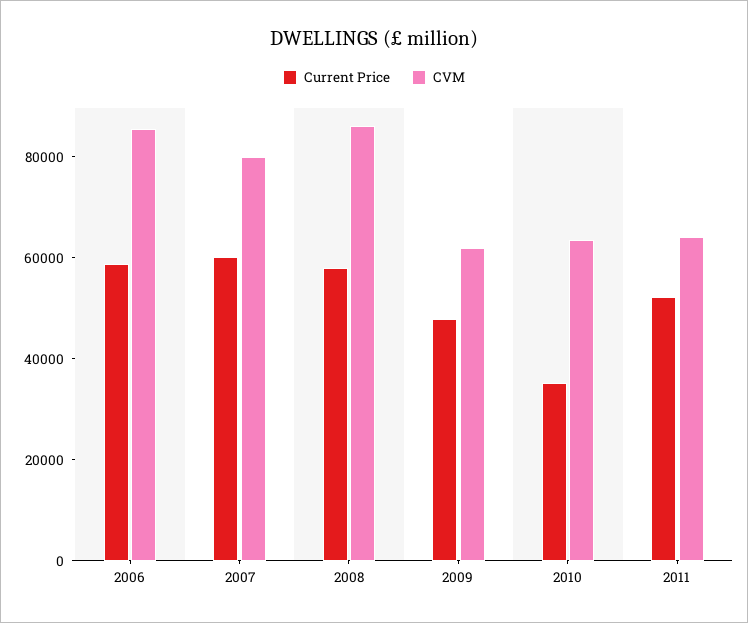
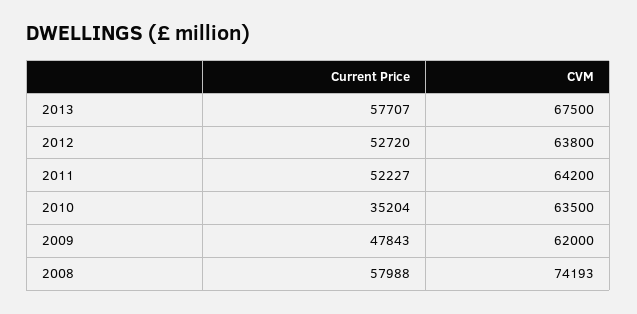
Current Price, 2006: 60000 -> none
CVM, 2006: 85000 -> none
Current Price, 2007: 60000 -> none
CVM, 2007: 80000 -> none
CVM, 2008: 85000 -> 74193
Current Price, 2013: none -> 57707
CVM, 2013: none -> 67500
Current Price, 2012: none -> 52720
CVM, 2012: none -> 63800

